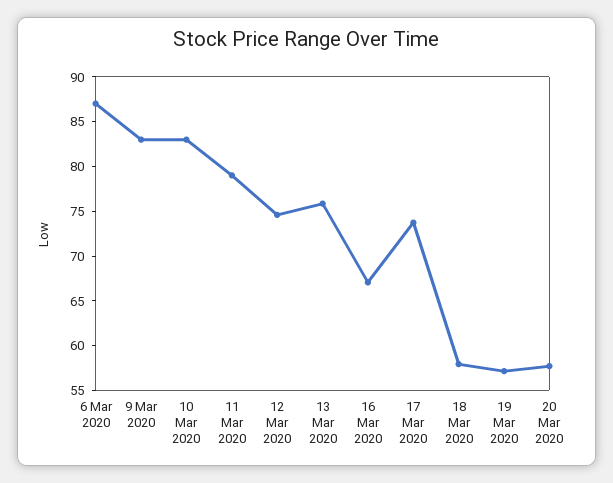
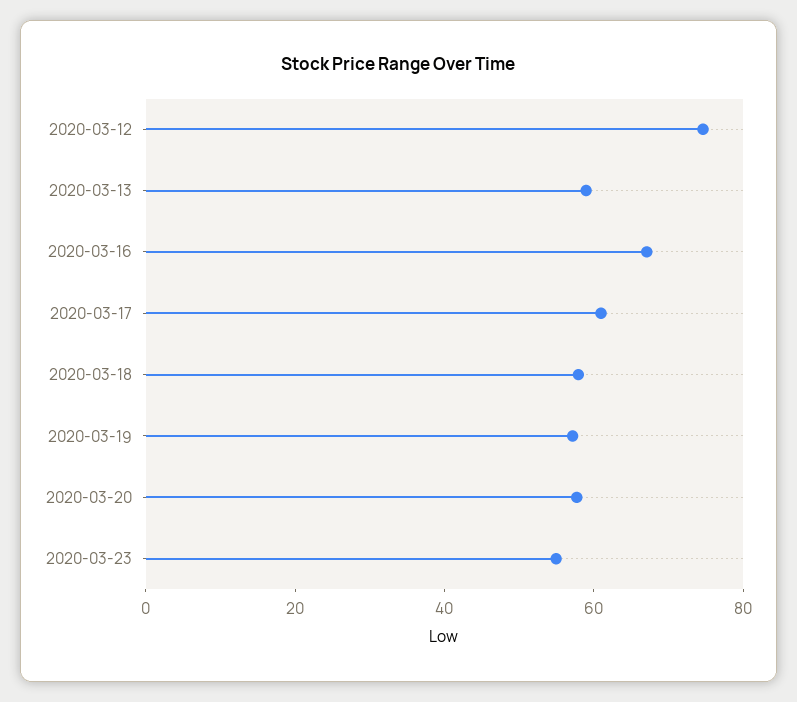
6 Mar 2020: 87 -> none
9 Mar 2020: 83 -> none
10 Mar 2020: 83 -> none
11 Mar 2020: 79 -> none
13 Mar 2020: 76 -> 60
17 Mar 2020: 74 -> 60
2020-03-23: none -> 55

